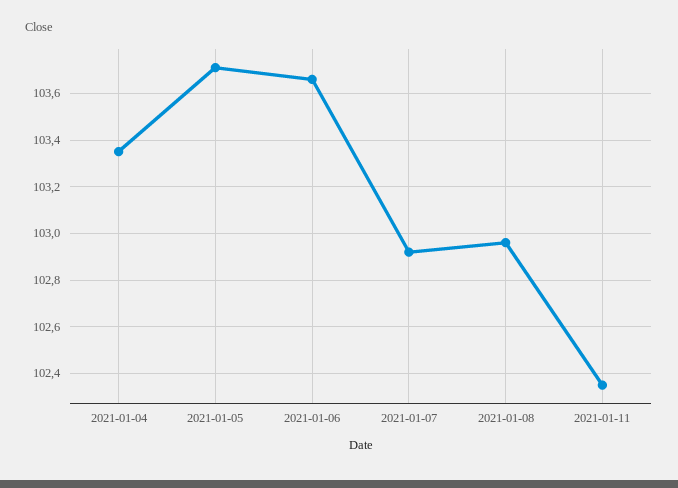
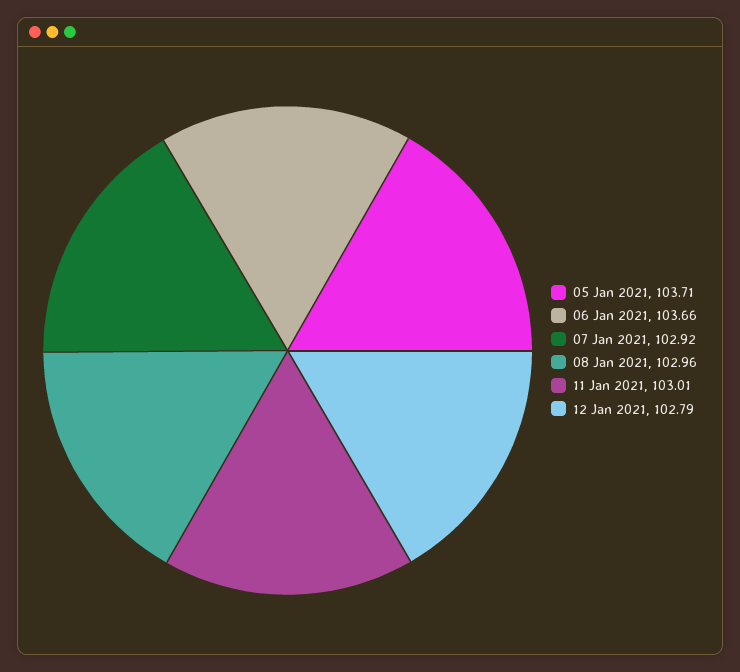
2021-01-04: 103.35 -> none
2021-01-11: 102.35 -> 103.01
12 Jan 2021: none -> 102.79

